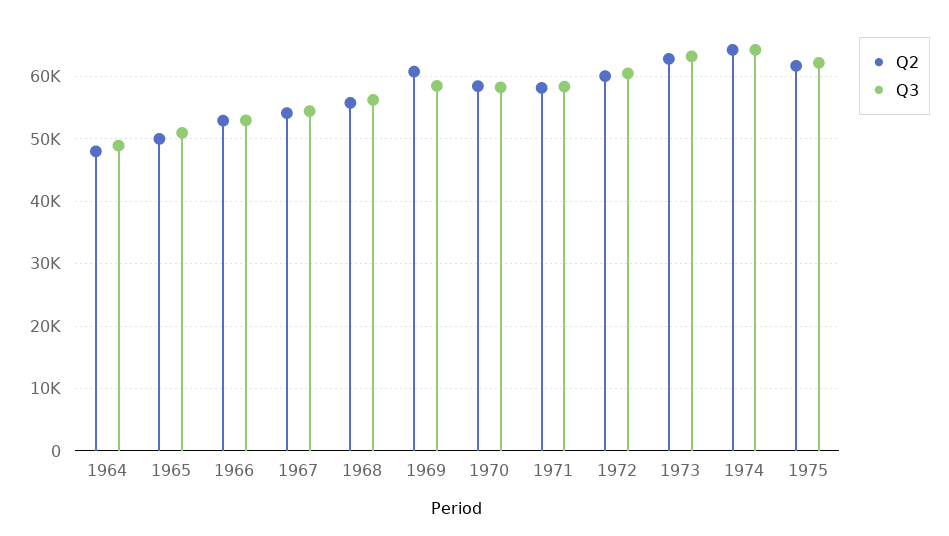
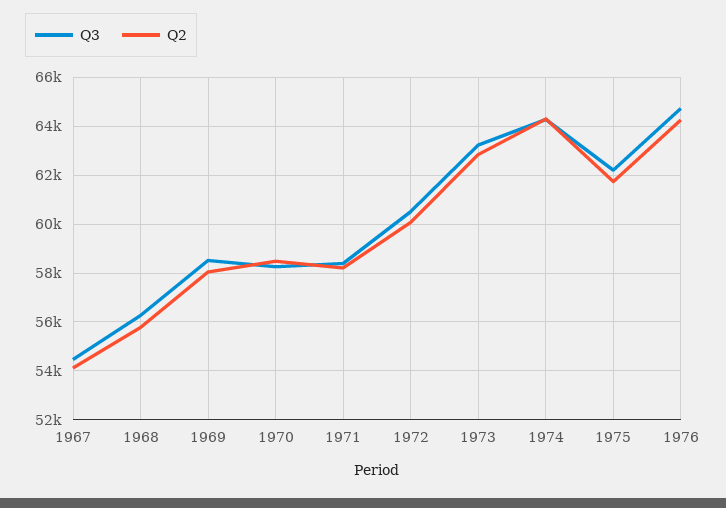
Q2, 1964: 48000 -> none
Q3, 1964: 49000 -> none
Q2, 1965: 50000 -> none
Q3, 1965: 51000 -> none
Q2, 1966: 53000 -> none
Q3, 1966: 53000 -> none
Q2, 1969: 61000 -> 58000
Q3, 1976: none -> 64750
Q2, 1976: none -> 64250

